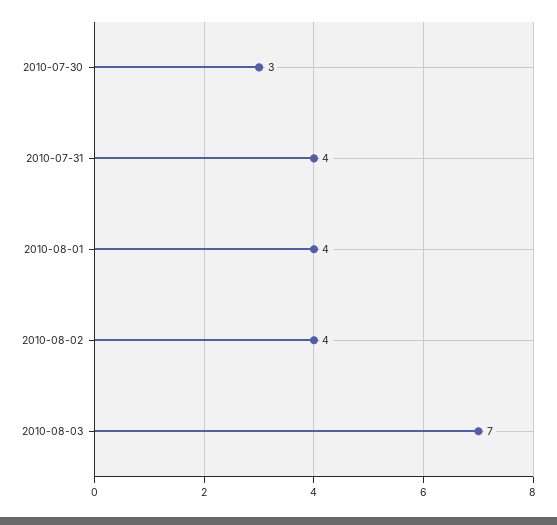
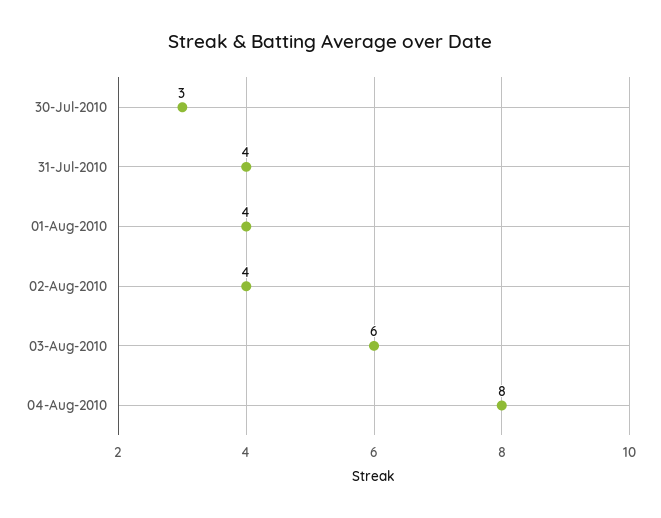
2010-08-03: 7 -> 6
04-Aug-2010: none -> 8

